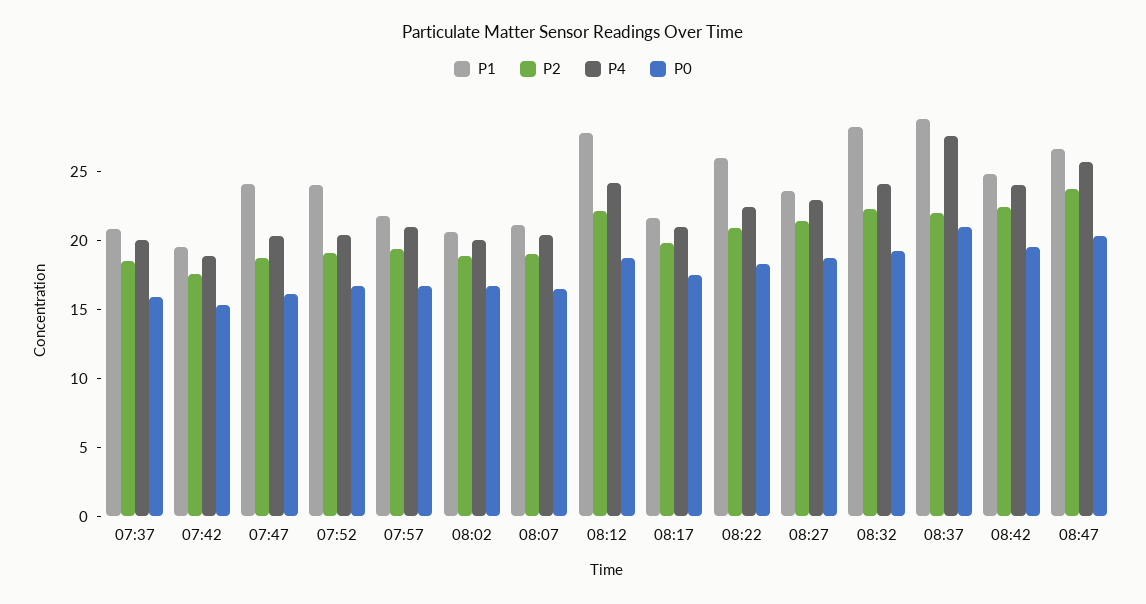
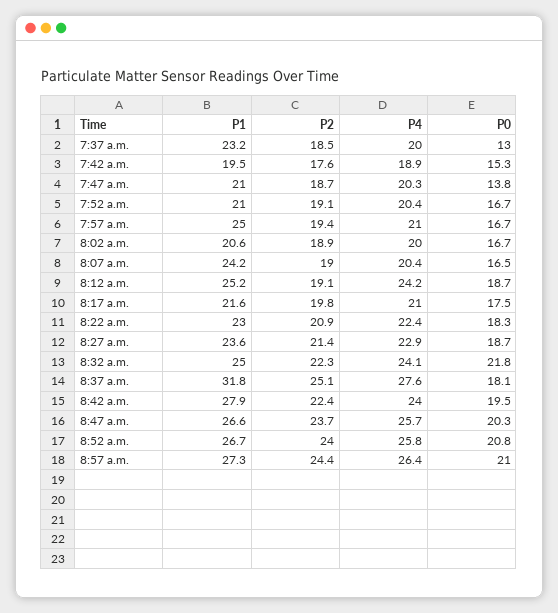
P1, 07:37: 21 -> 23.2
P0, 07:37: 16 -> 13
P1, 07:47: 24 -> 21
P0, 07:47: 16 -> 13.8
P1, 07:52: 24 -> 21
P1, 07:57: 22 -> 25
P1, 08:07: 21 -> 24.2
P1, 08:12: 28 -> 25.2
P2, 08:12: 22 -> 19.1
P1, 08:22: 26 -> 23
P1, 08:32: 28 -> 25
P0, 08:32: 19 -> 21.8
P1, 08:37: 29 -> 31.8
P2, 08:37: 22 -> 25.1
P0, 08:37: 21 -> 18.1
P1, 08:42: 25 -> 27.9
P1, 8:52 a.m.: none -> 26.7
P2, 8:52 a.m.: none -> 24
P4, 8:52 a.m.: none -> 25.8
P0, 8:52 a.m.: none -> 20.8
P1, 8:57 a.m.: none -> 27.3
P2, 8:57 a.m.: none -> 24.4
P4, 8:57 a.m.: none -> 26.4
P0, 8:57 a.m.: none -> 21

